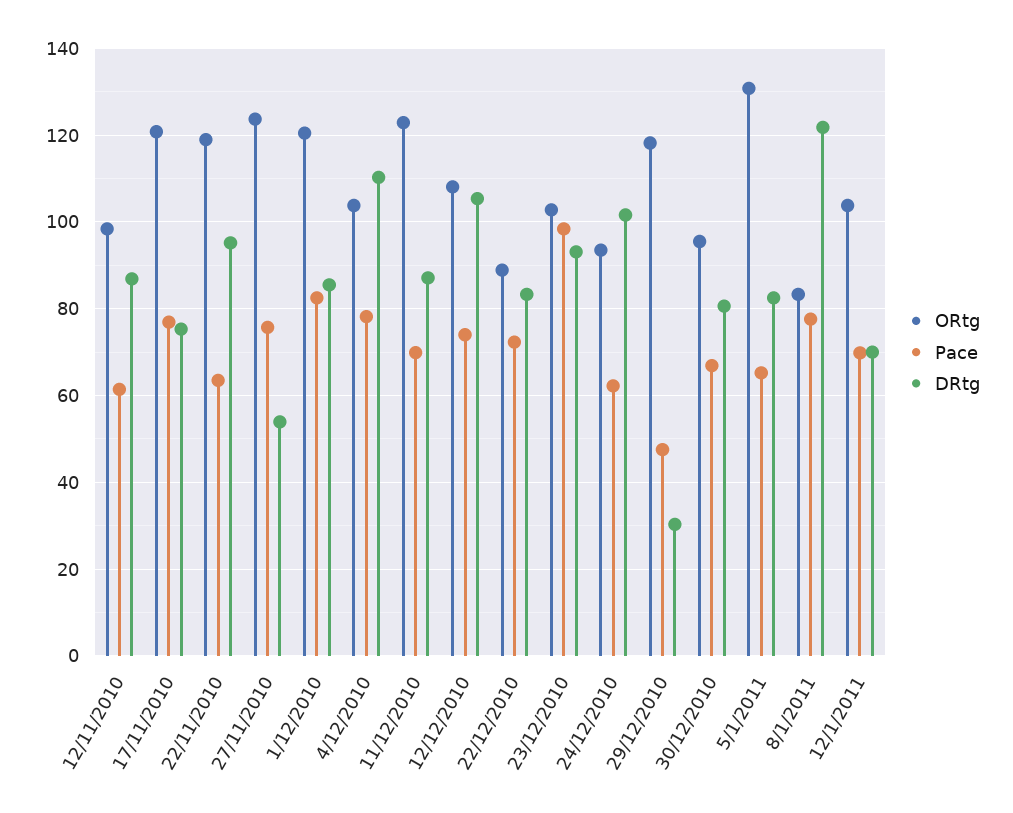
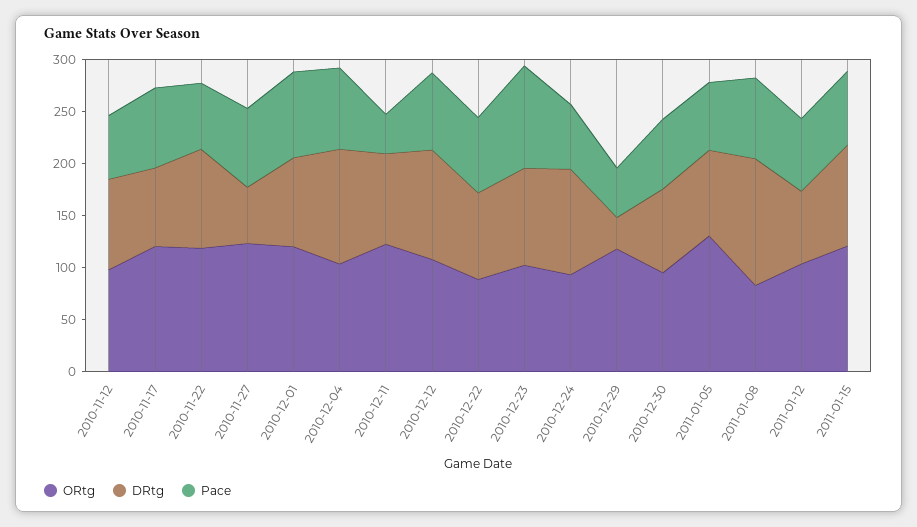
Pace, 11/12/2010: 70 -> 40
ORtg, 2011-01-15: none -> 120
DRtg, 2011-01-15: none -> 100
Pace, 2011-01-15: none -> 70

